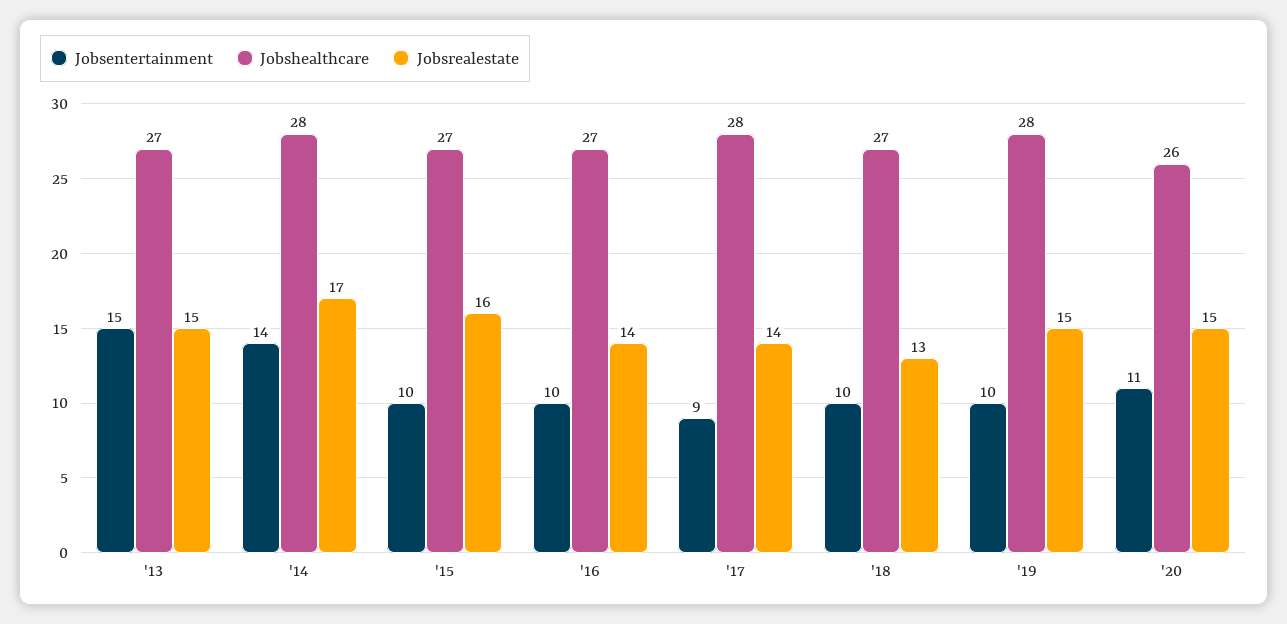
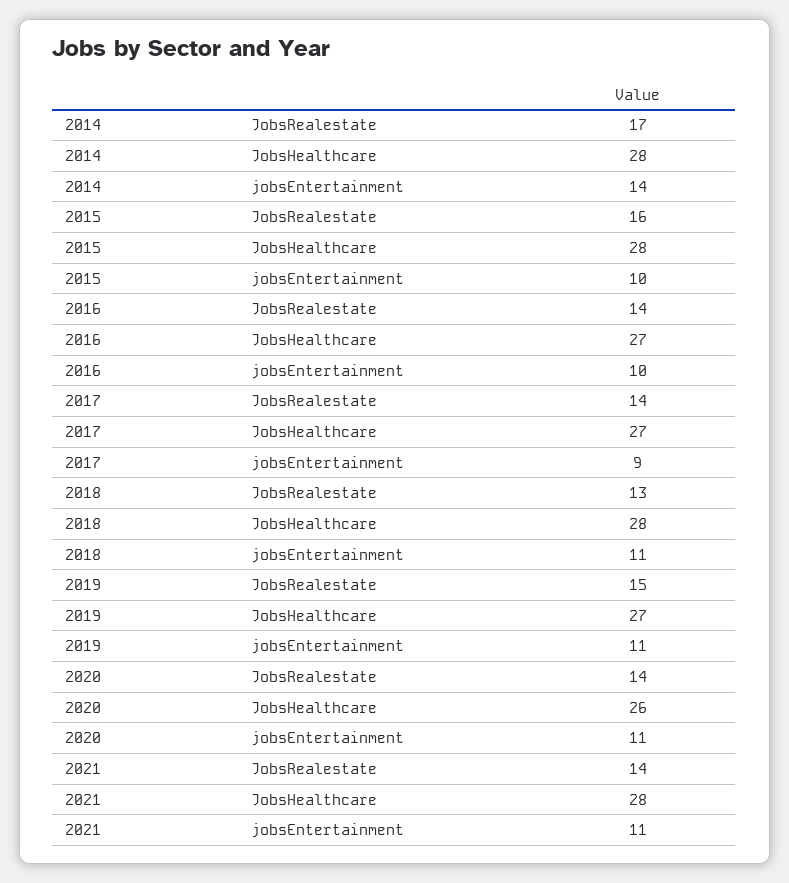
Jobsentertainment, '13: 15 -> none
Jobshealthcare, '13: 27 -> none
Jobsrealestate, '13: 15 -> none
Jobshealthcare, '15: 27 -> 28
Jobshealthcare, '17: 28 -> 27
Jobsentertainment, '18: 10 -> 11
Jobshealthcare, '18: 27 -> 28
Jobsentertainment, '19: 10 -> 11
Jobshealthcare, '19: 28 -> 27
Jobsrealestate, '20: 15 -> 14
Jobsrealestate, 2021: none -> 14
Jobshealthcare, 2021: none -> 28
Jobsentertainment, 2021: none -> 11

